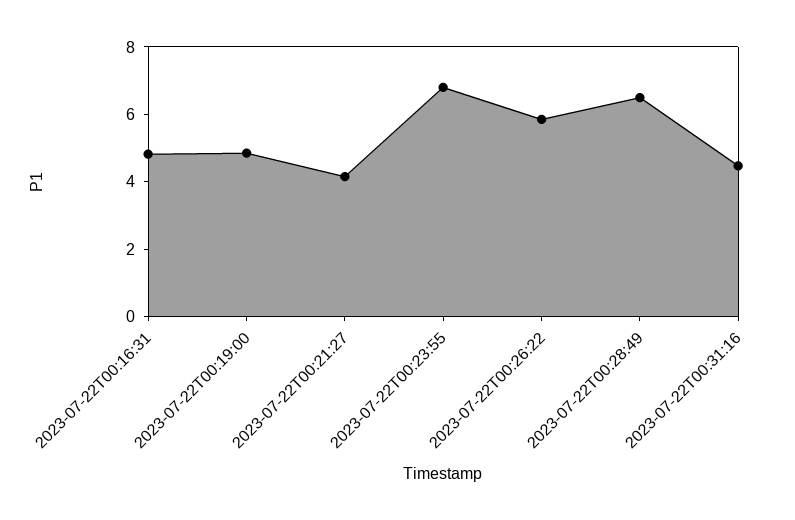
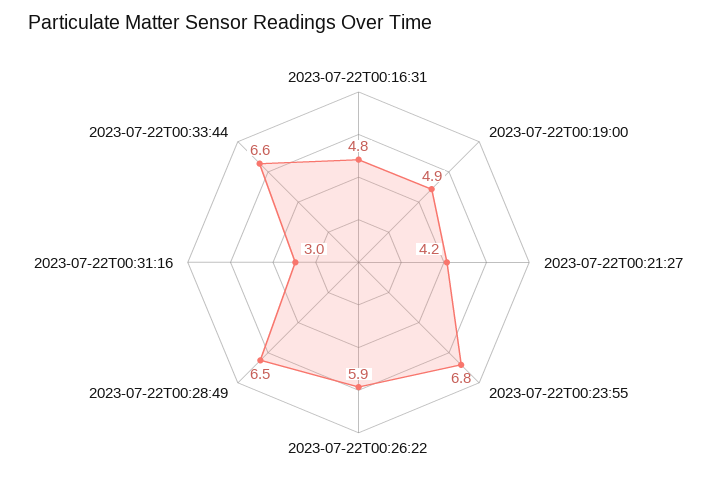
2023-07-22T00:31:16: 4.5 -> 3
2023-07-22T00:33:44: none -> 6.6

